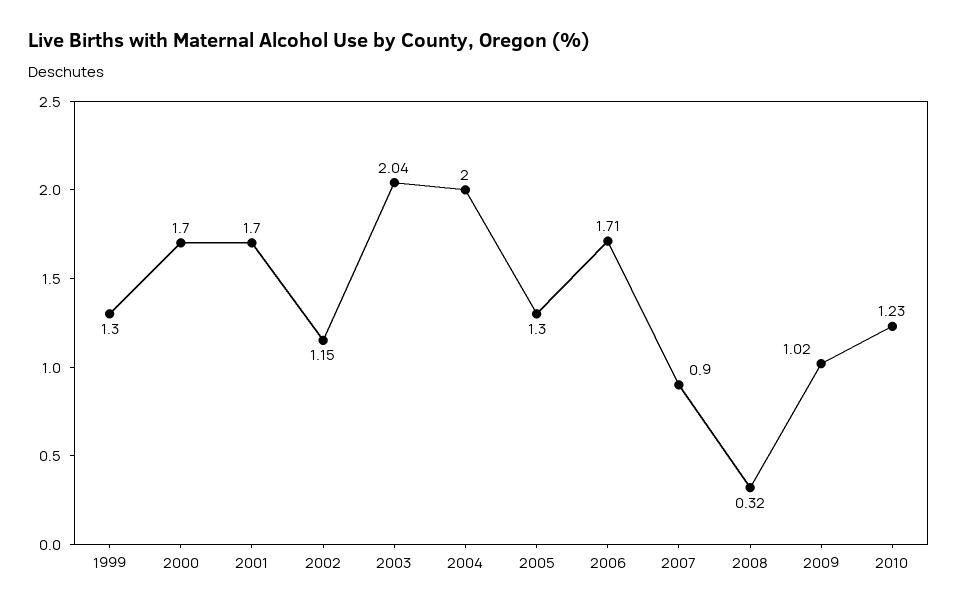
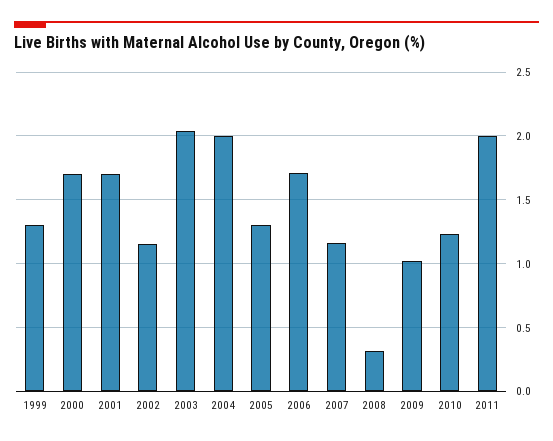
2007: 0.9 -> 1.15
2011: none -> 2

